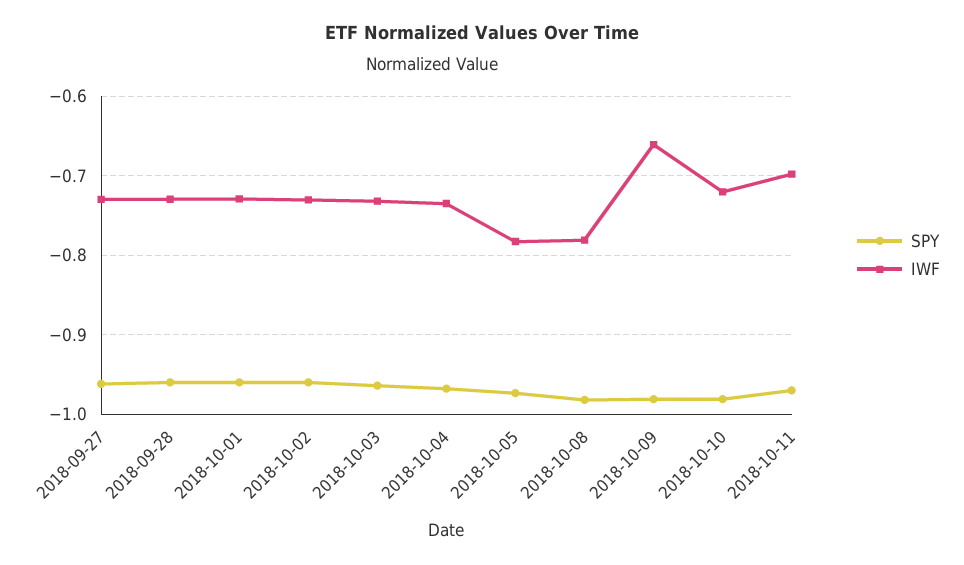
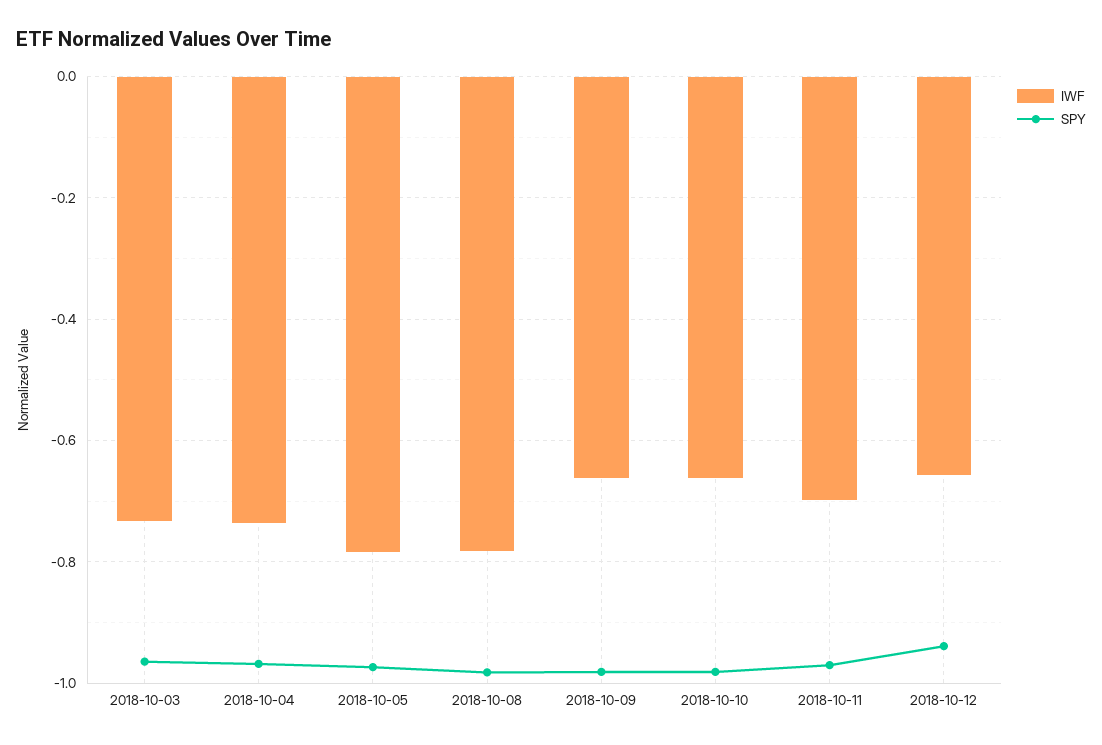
SPY, 2018-09-27: -0.96 -> none
IWF, 2018-09-27: -0.73 -> none
SPY, 2018-09-28: -0.96 -> none
IWF, 2018-09-28: -0.73 -> none
SPY, 2018-10-01: -0.96 -> none
IWF, 2018-10-01: -0.73 -> none
SPY, 2018-10-02: -0.96 -> none
IWF, 2018-10-02: -0.73 -> none
IWF, 2018-10-10: -0.72 -> -0.66
IWF, 2018-10-12: none -> -0.66
SPY, 2018-10-12: none -> -0.94

